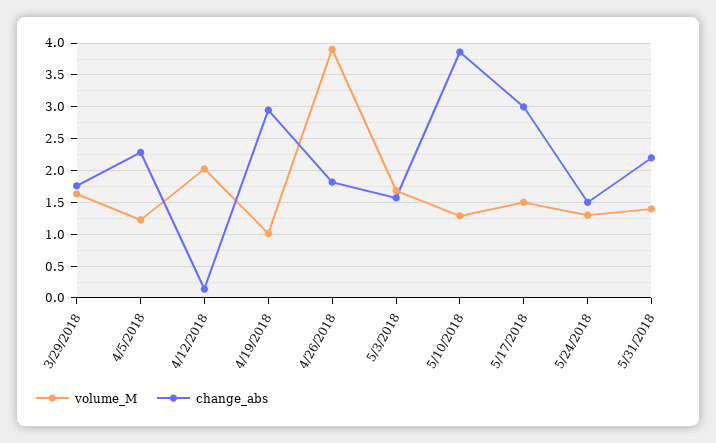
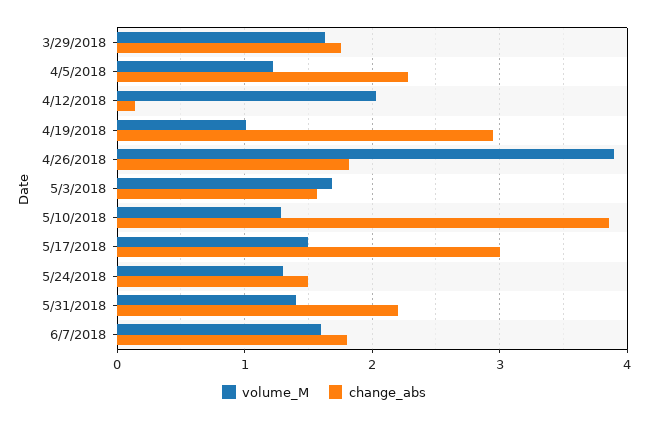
volume_M, 6/7/2018: none -> 1.6
change_abs, 6/7/2018: none -> 1.8

